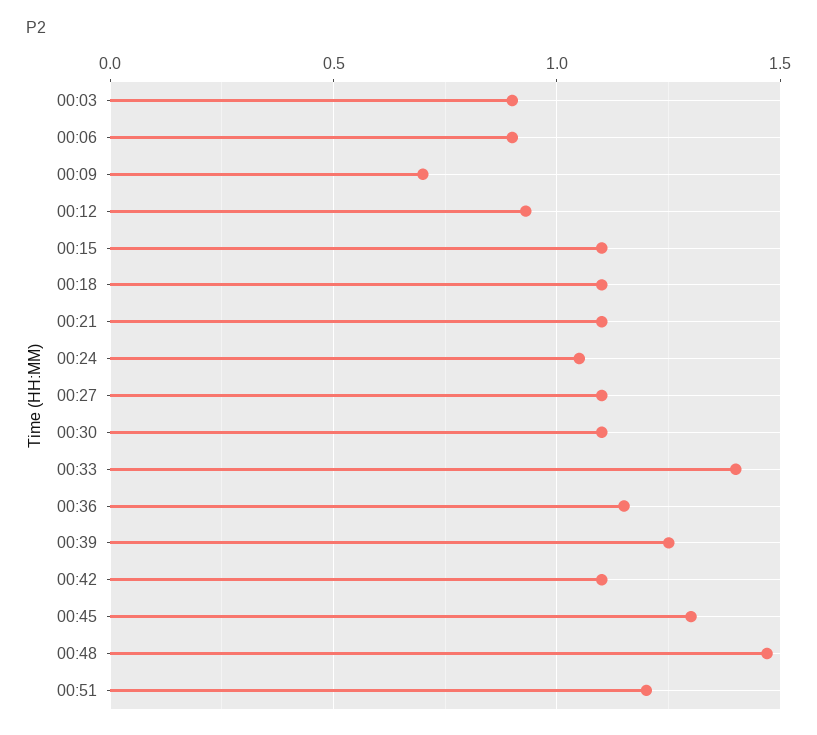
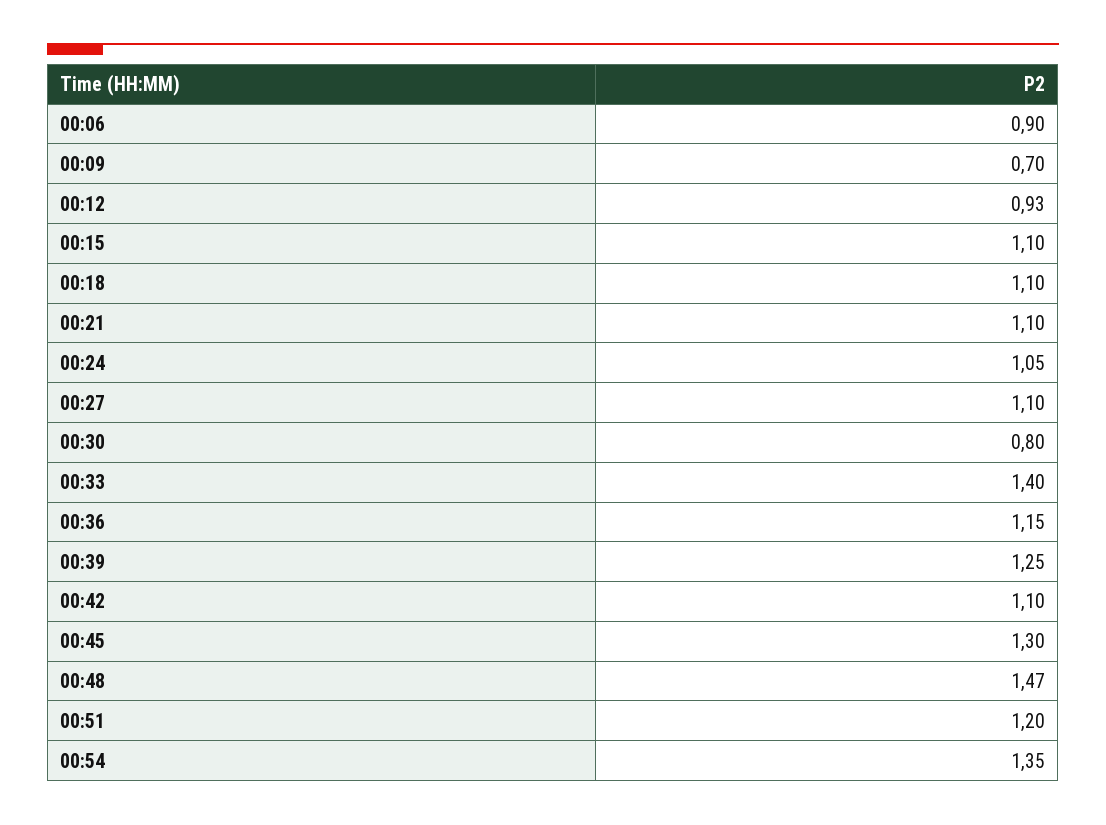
00:03: 0.9 -> none
00:30: 1.1 -> 0.8
00:54: none -> 1.35

